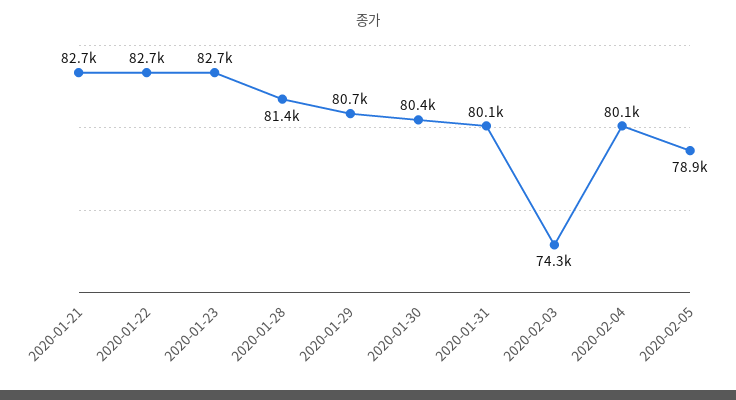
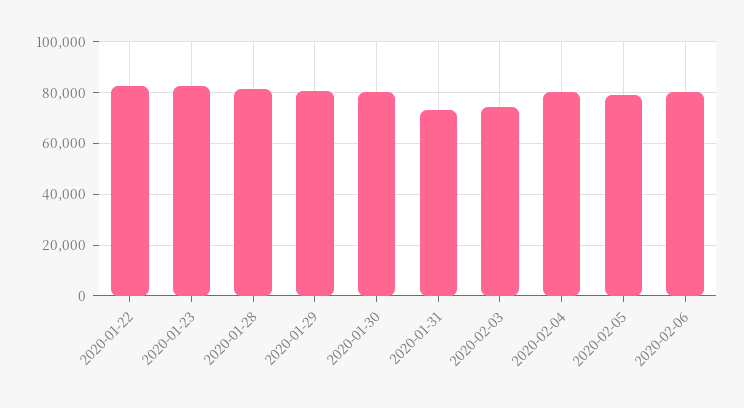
2020-01-21: 82700 -> none
2020-01-31: 80100 -> 72500
2020-02-06: none -> 80000

